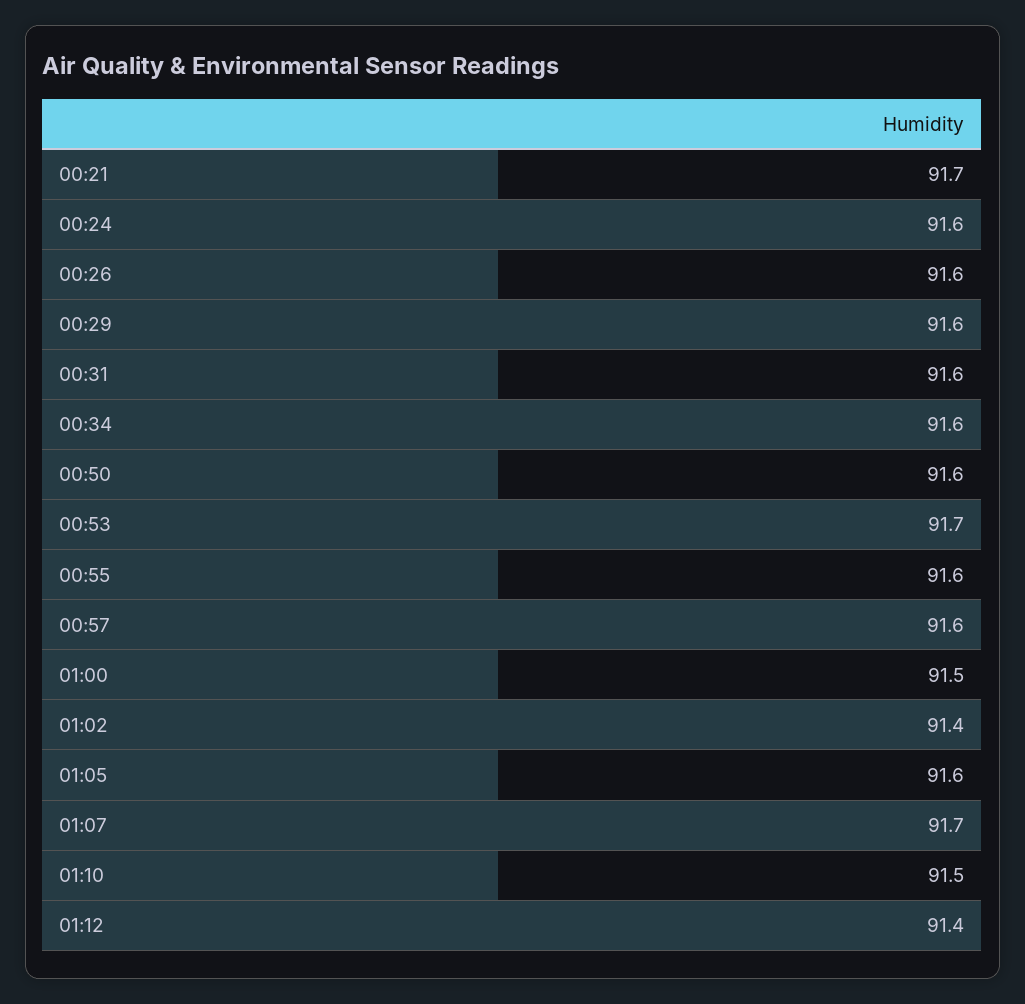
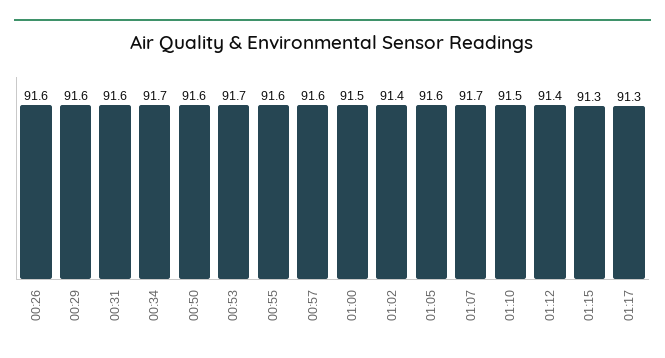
00:21: 91.7 -> none
00:24: 91.6 -> none
00:34: 91.6 -> 91.7
01:15: none -> 91.3
01:17: none -> 91.3

